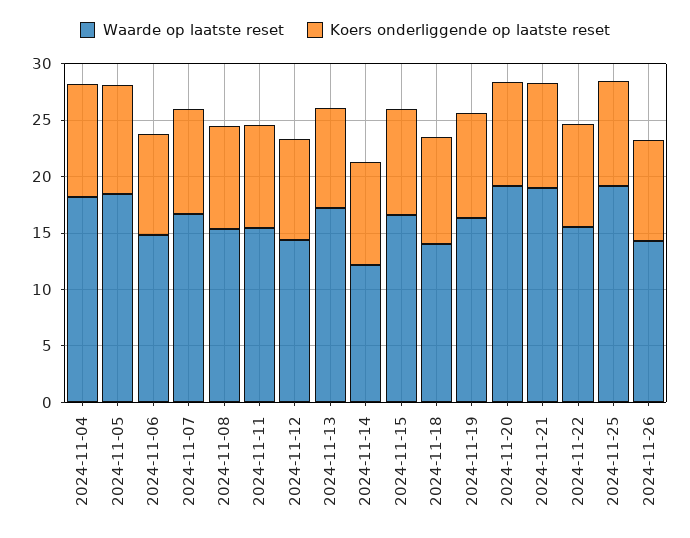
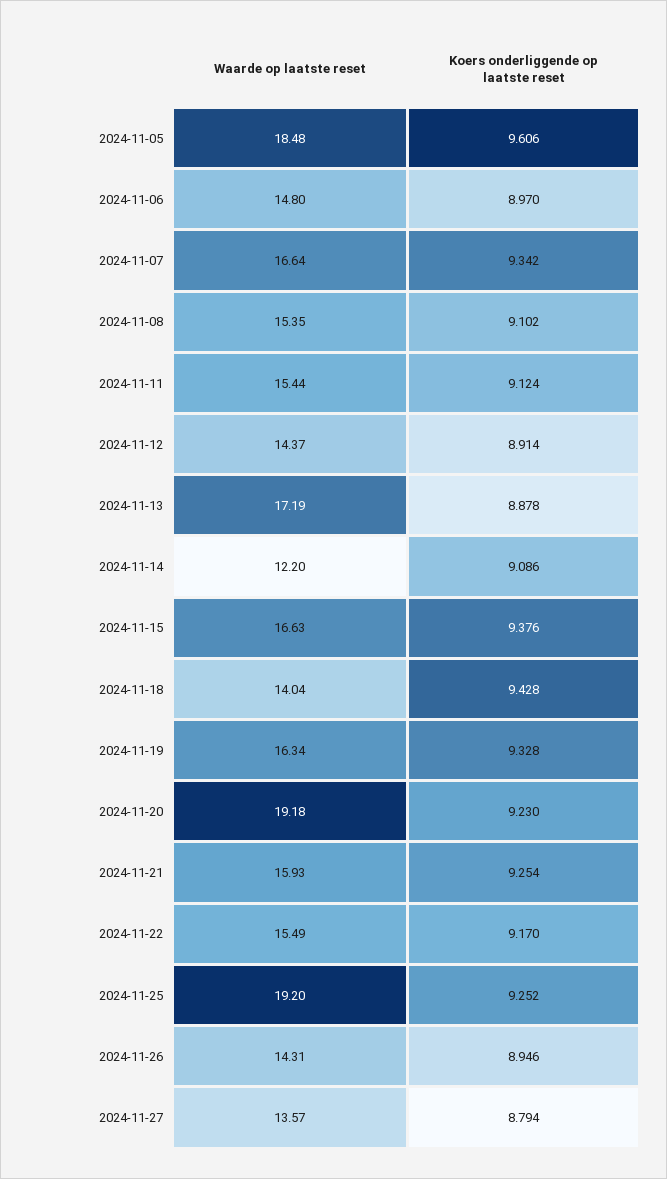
Waarde op laatste reset, 2024-11-04: 18 -> none
Koers onderliggende op laatste reset, 2024-11-04: 10 -> none
Waarde op laatste reset, 2024-11-21: 19 -> 15.93
Waarde op laatste reset, 2024-11-27: none -> 13.57
Koers onderliggende op laatste reset, 2024-11-27: none -> 8.794

